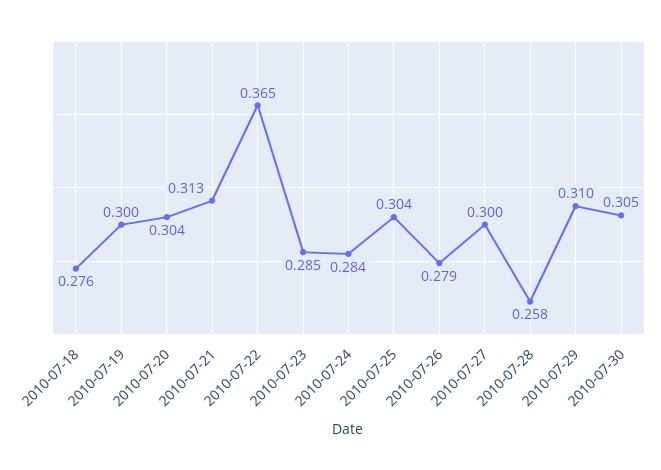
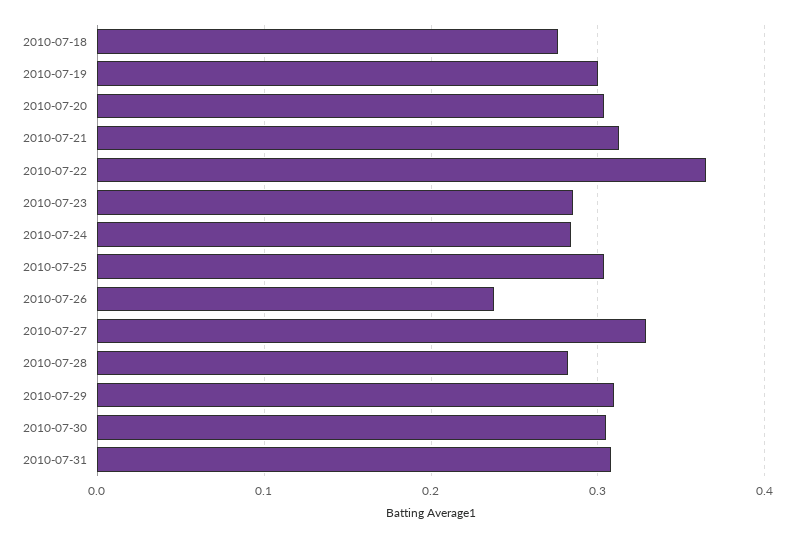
2010-07-26: 0.279 -> 0.24
2010-07-27: 0.3 -> 0.33
2010-07-28: 0.258 -> 0.28
2010-07-31: none -> 0.31

